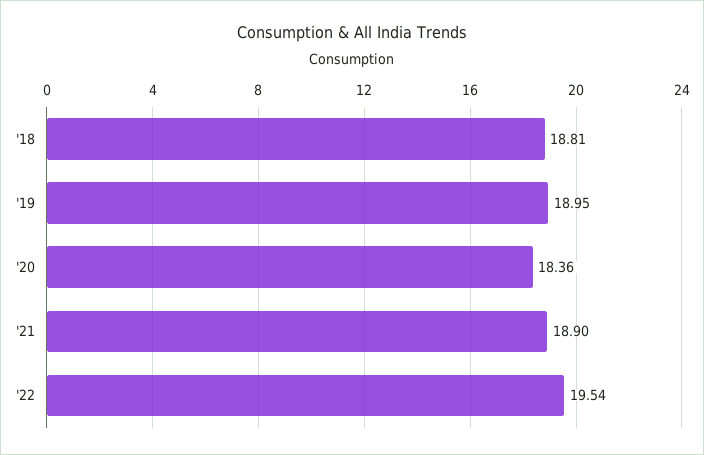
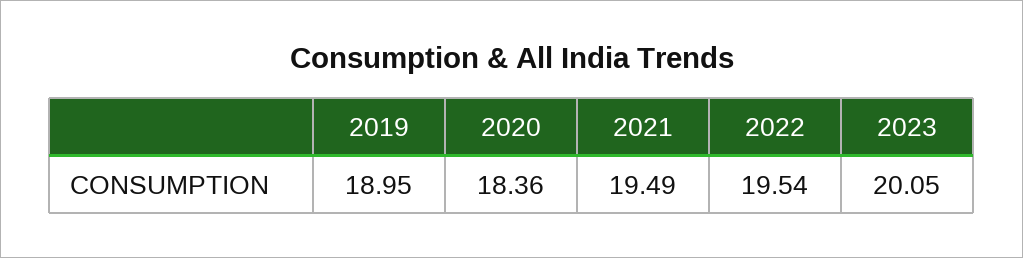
'18: 18.81 -> none
'21: 18.9 -> 19.49
2023: none -> 20.05

